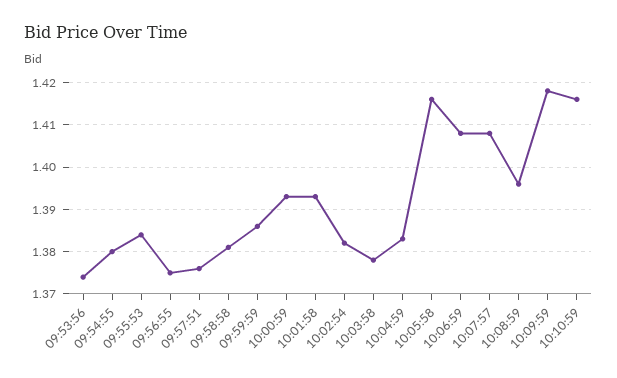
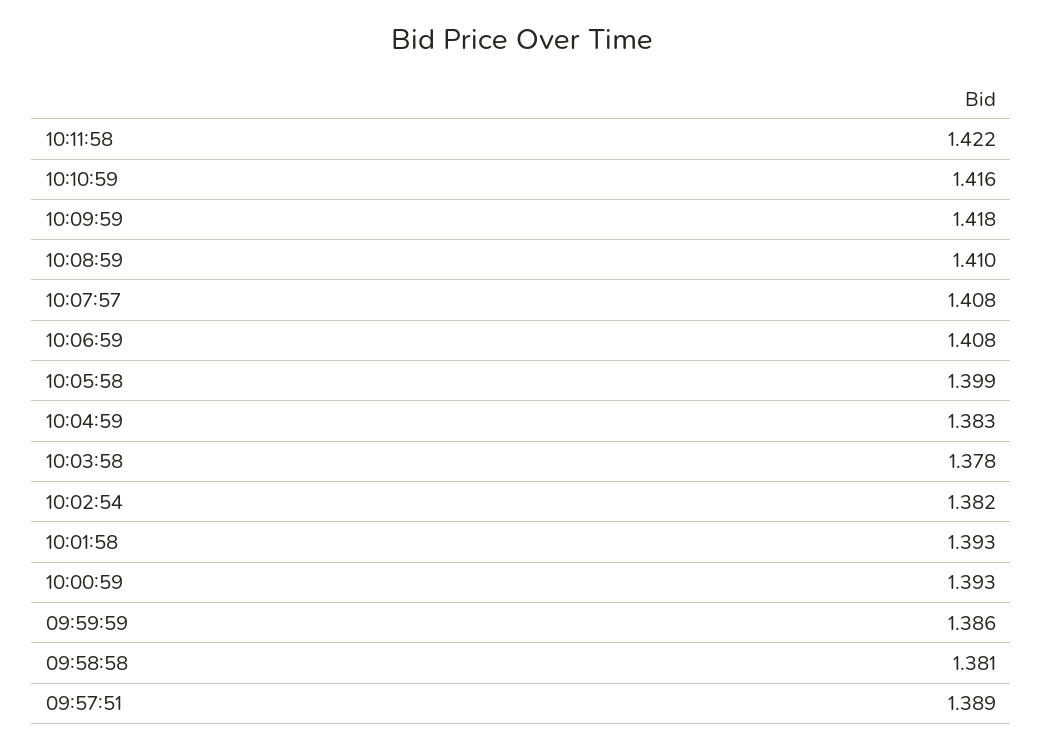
09:53:56: 1.375 -> none
09:54:55: 1.38 -> none
09:55:53: 1.385 -> none
09:56:55: 1.375 -> none
09:57:51: 1.375 -> 1.389
10:05:58: 1.415 -> 1.399
10:08:59: 1.395 -> 1.41
10:11:58: none -> 1.422

